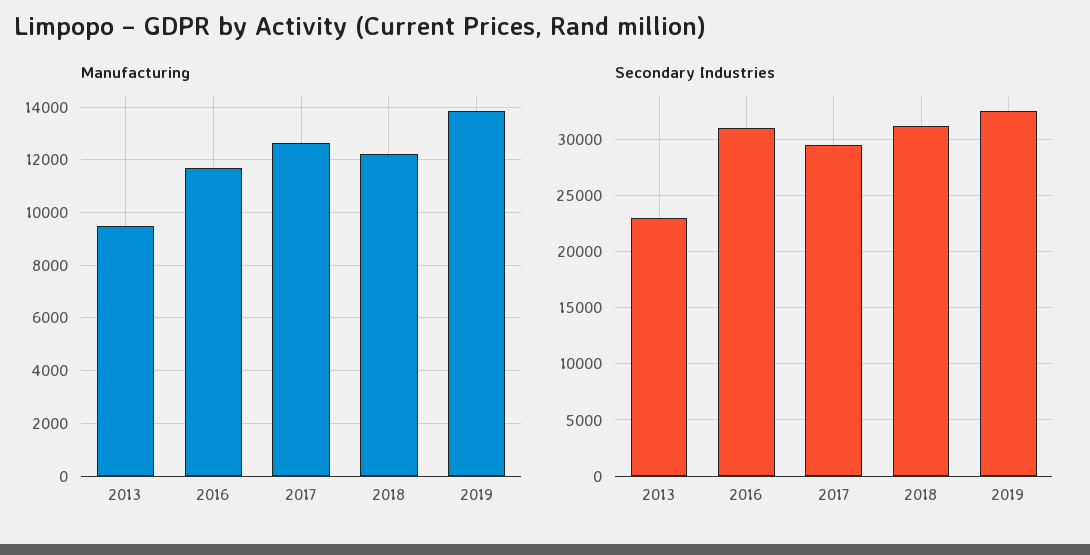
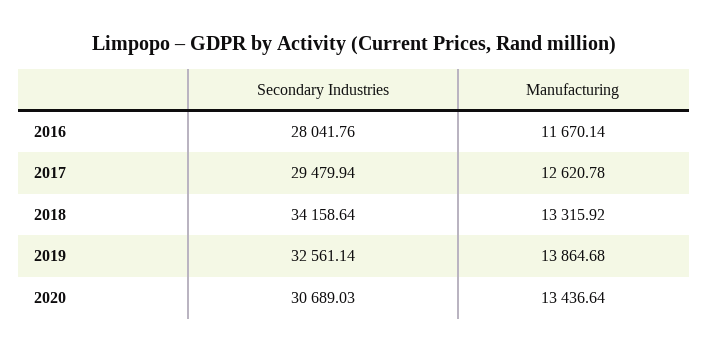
Manufacturing, 2013: 9500 -> none
Manufacturing, 2018: 12250 -> 13315.92
Secondary Industries, 2013: 23000 -> none
Secondary Industries, 2016: 31000 -> 28041.76
Secondary Industries, 2018: 31000 -> 34158.64
Secondary Industries, 2020: none -> 30689.03
Manufacturing, 2020: none -> 13436.64

